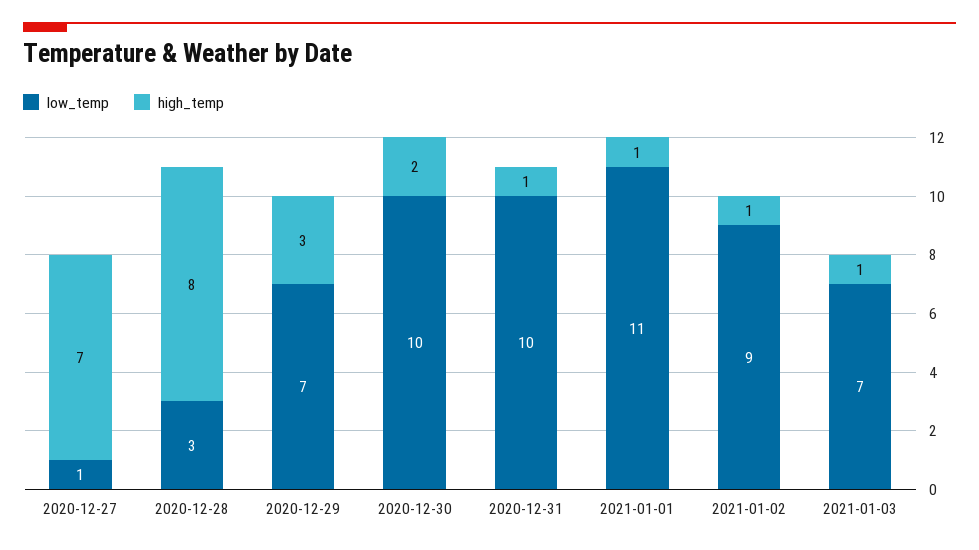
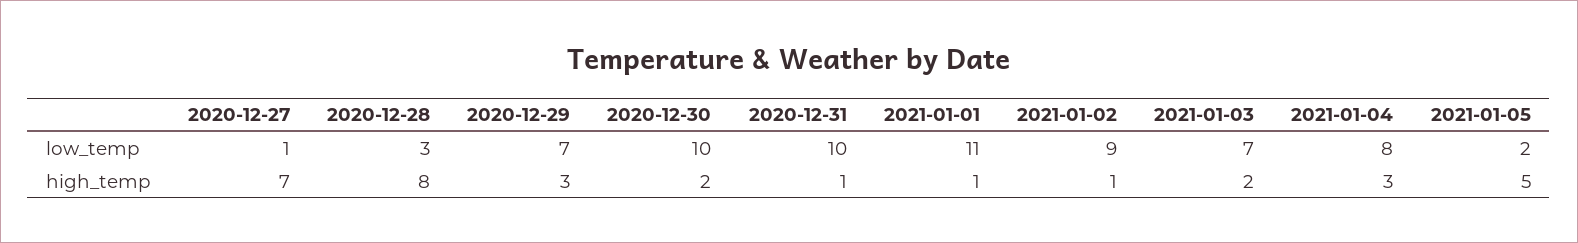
high_temp, 2021-01-03: 1 -> 2
low_temp, 2021-01-04: none -> 8
low_temp, 2021-01-05: none -> 2
high_temp, 2021-01-04: none -> 3
high_temp, 2021-01-05: none -> 5

